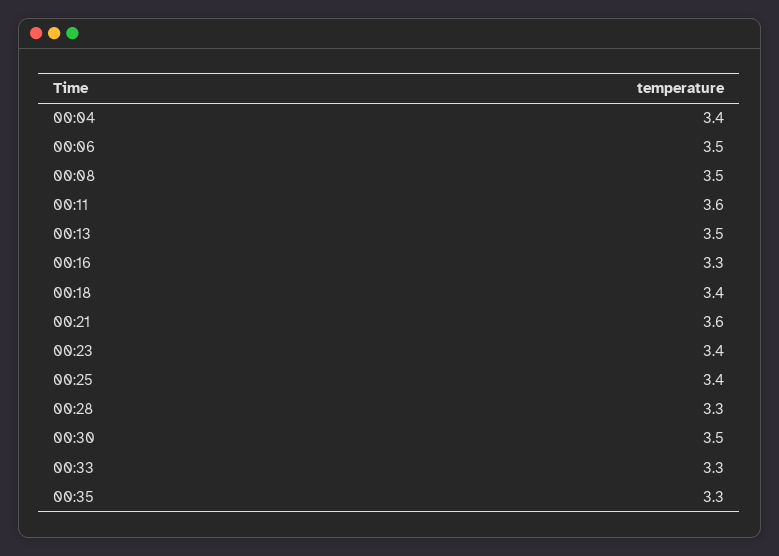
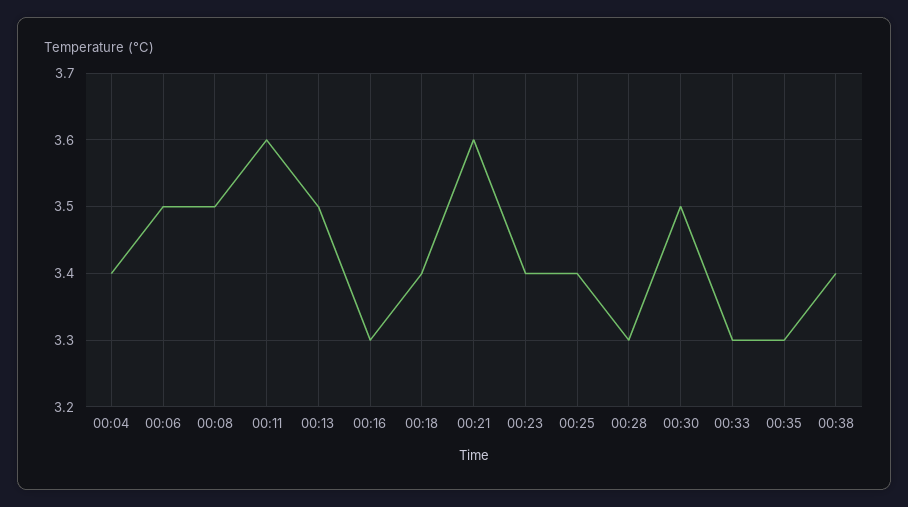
00:38: none -> 3.4

